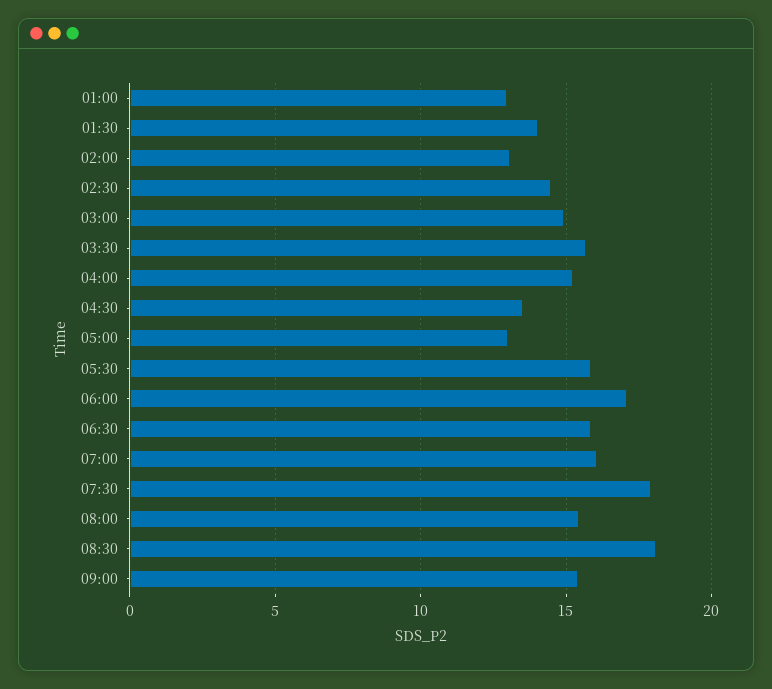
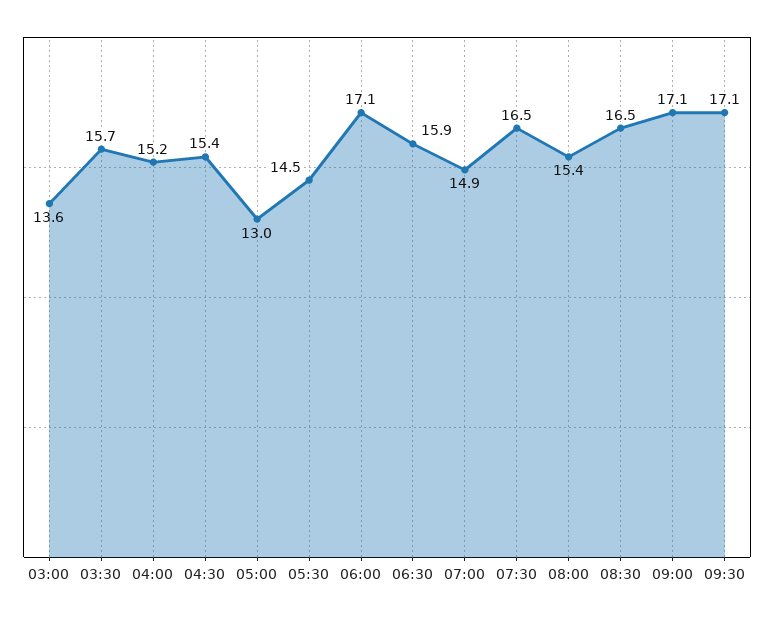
01:00: 13 -> none
01:30: 14 -> none
02:00: 13 -> none
02:30: 14.5 -> none
03:00: 15 -> 13.6
04:30: 13.5 -> 15.4
05:30: 16 -> 14.5
07:00: 16 -> 14.9
07:30: 18 -> 16.5
08:30: 18 -> 16.5
09:00: 15.5 -> 17.1
09:30: none -> 17.1

